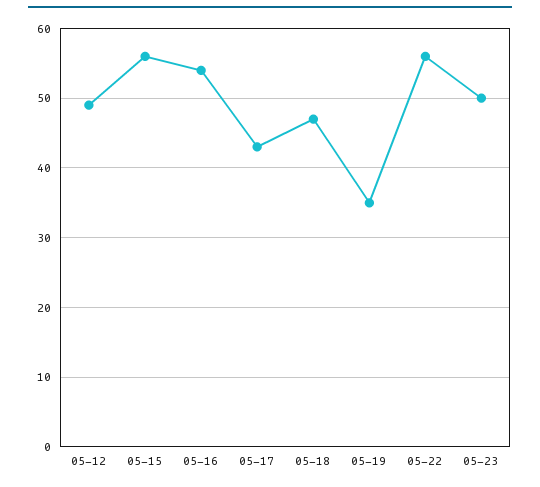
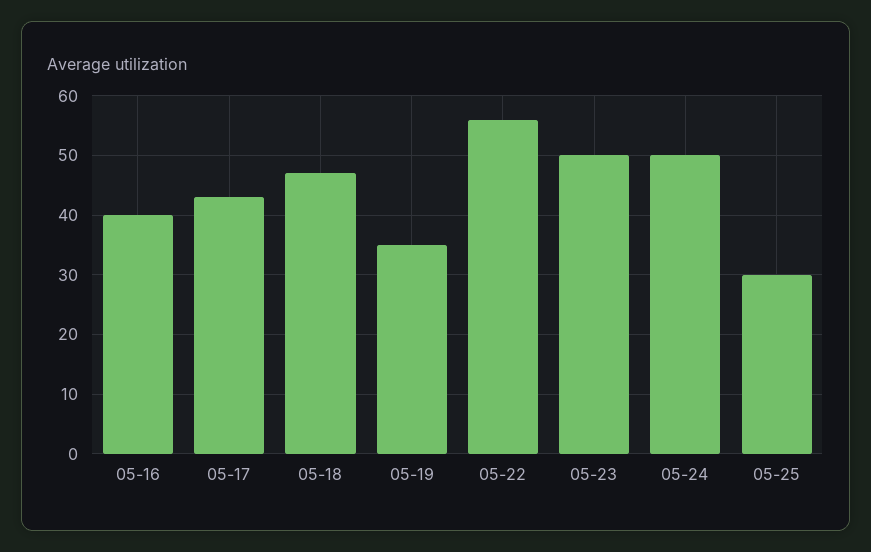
05-12: 49 -> none
05-15: 56 -> none
05-16: 54 -> 40
05-24: none -> 50
05-25: none -> 30

